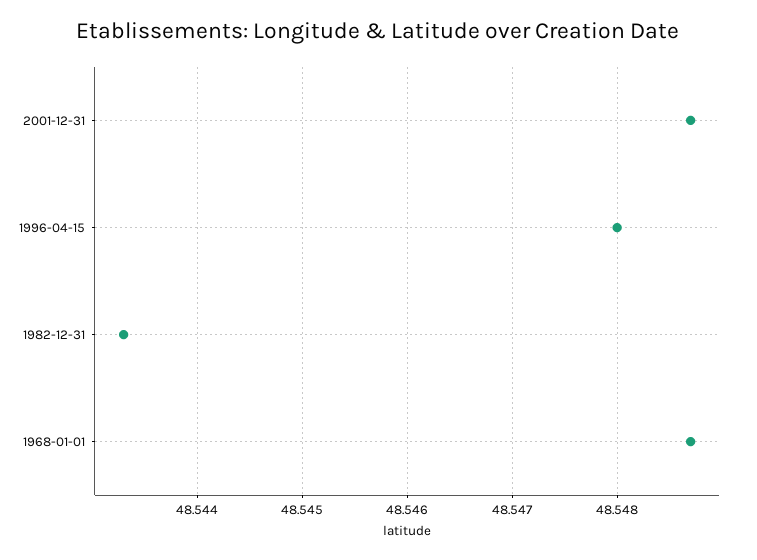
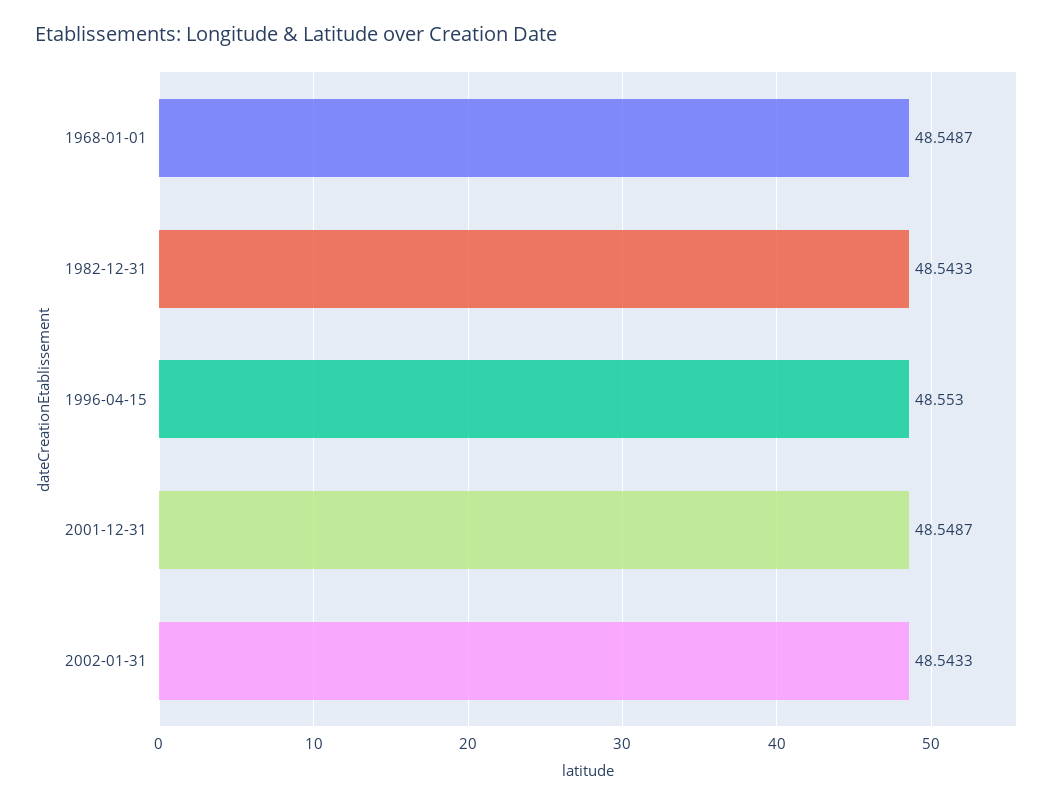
1996-04-15: 48.548 -> 48.553
2002-01-31: none -> 48.5433

